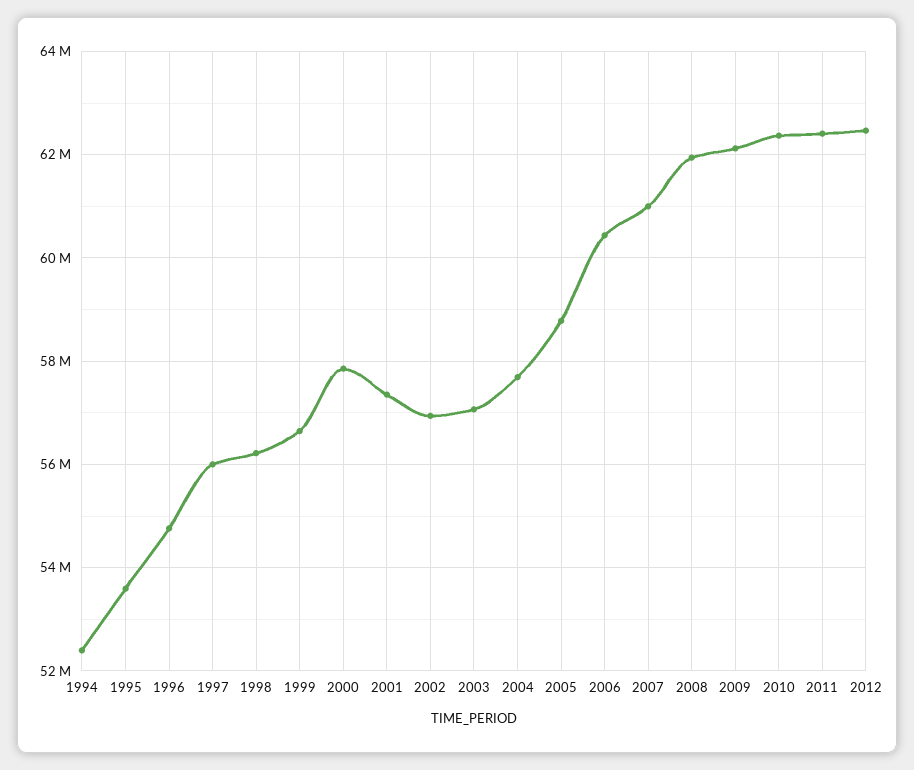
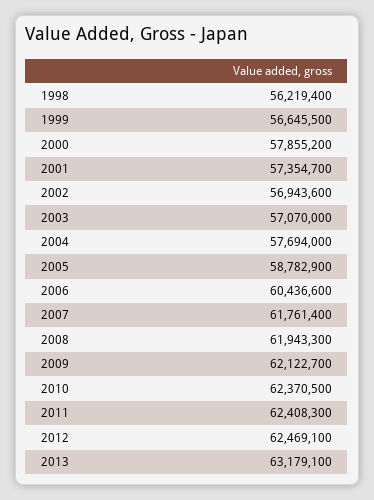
1994: 52400000 -> none
1995: 53600000 -> none
1996: 54800000 -> none
1997: 56000000 -> none
2007: 61000000 -> 61761400
2013: none -> 63179100

